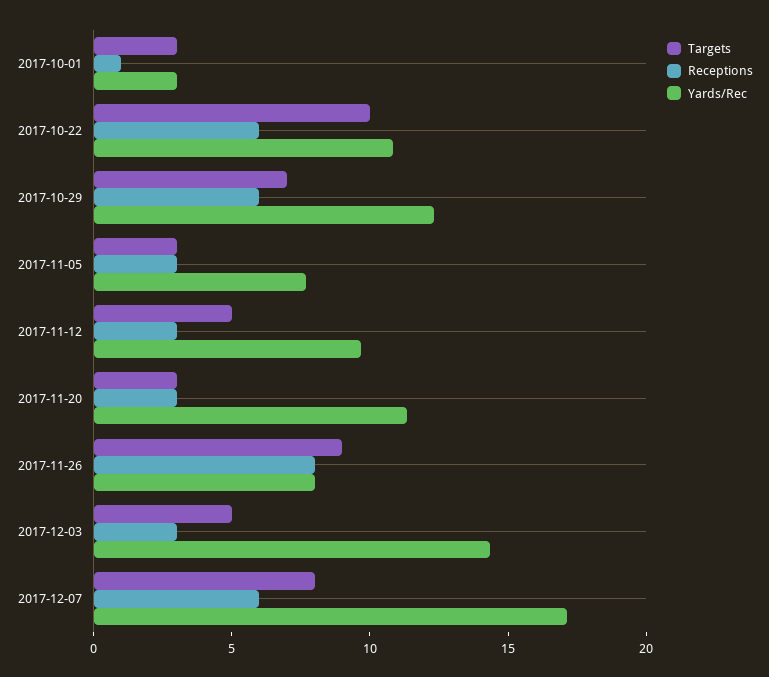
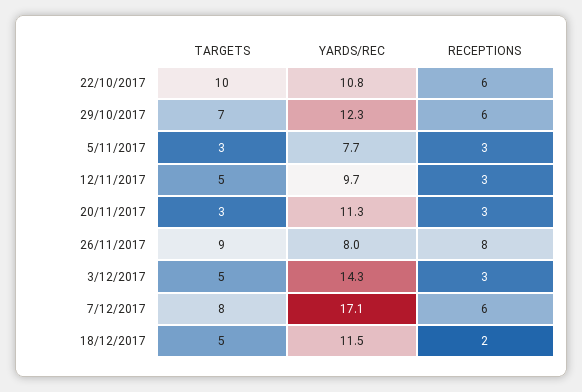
Targets, 2017-10-01: 3 -> none
Receptions, 2017-10-01: 1 -> none
Yards/Rec, 2017-10-01: 3 -> none
Targets, 18/12/2017: none -> 5
Yards/Rec, 18/12/2017: none -> 11.5
Receptions, 18/12/2017: none -> 2

